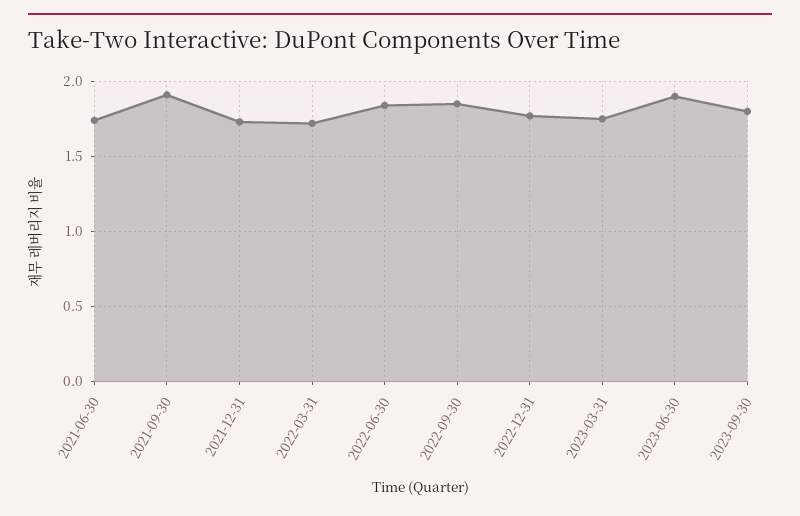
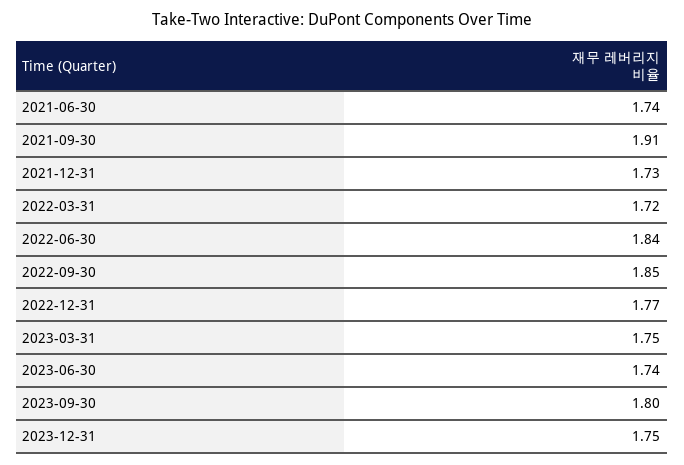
2023-06-30: 1.9 -> 1.74
2023-12-31: none -> 1.75

